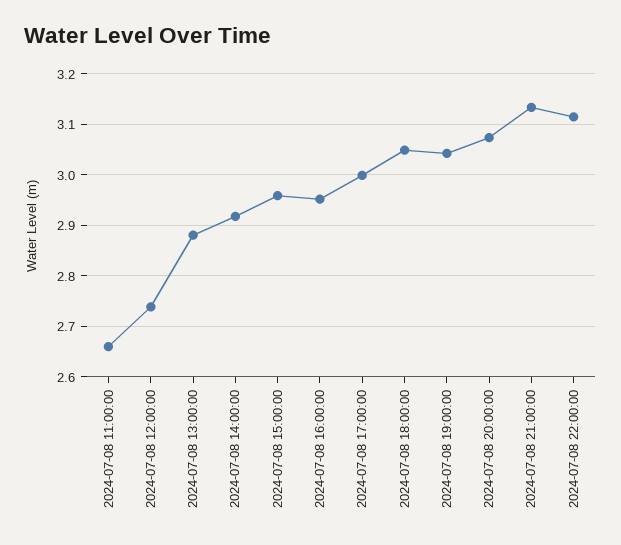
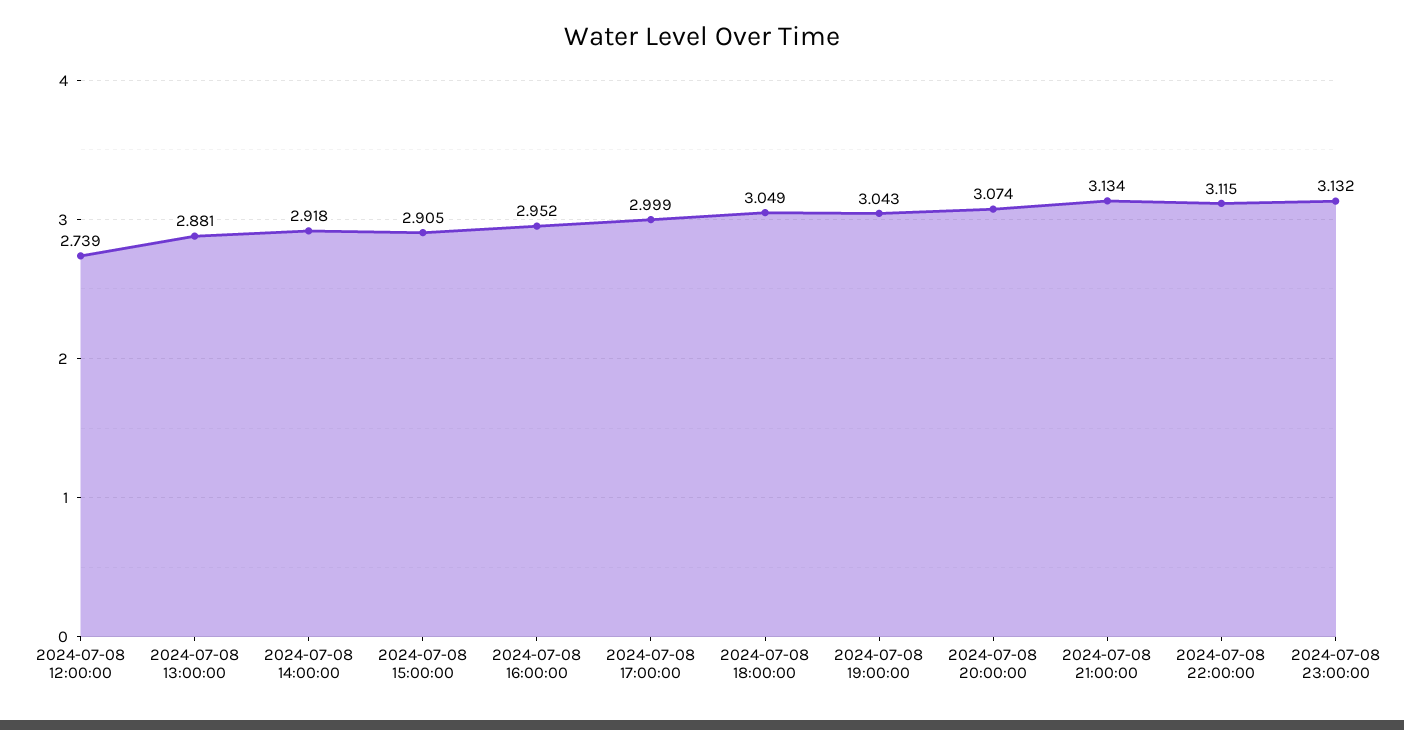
2024-07-08 11:00:00: 2.66 -> none
2024-07-08 15:00:00: 2.96 -> 2.905
2024-07-08 23:00:00: none -> 3.132

